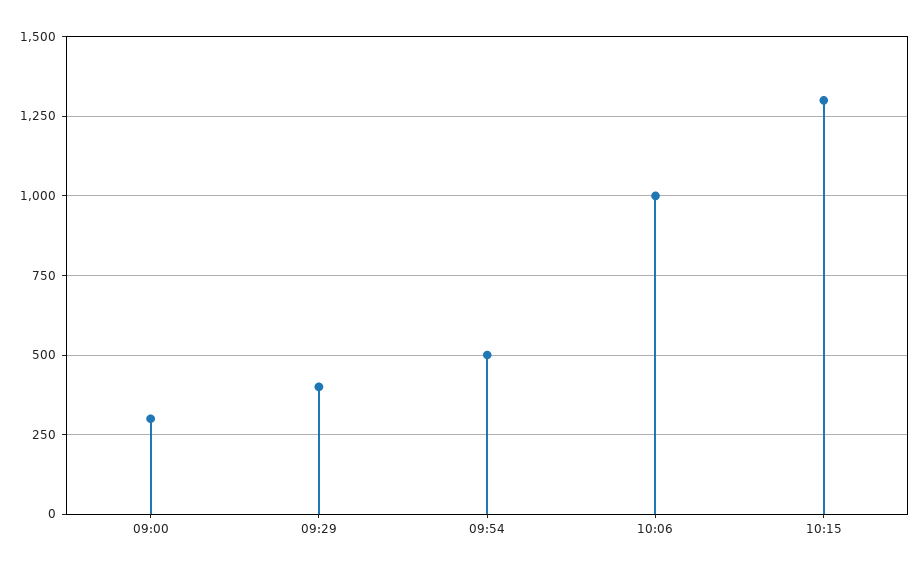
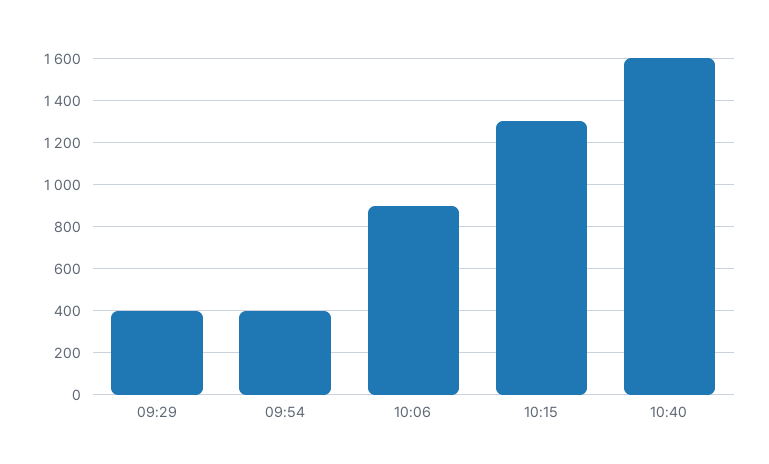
09:00: 300 -> none
09:54: 500 -> 400
10:06: 1000 -> 900
10:40: none -> 1600

